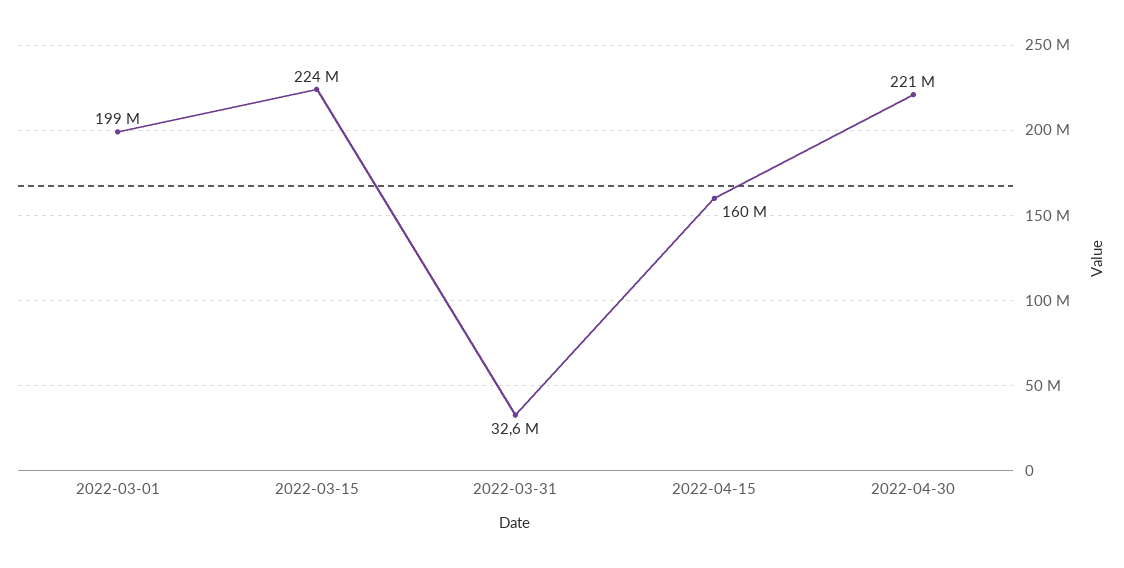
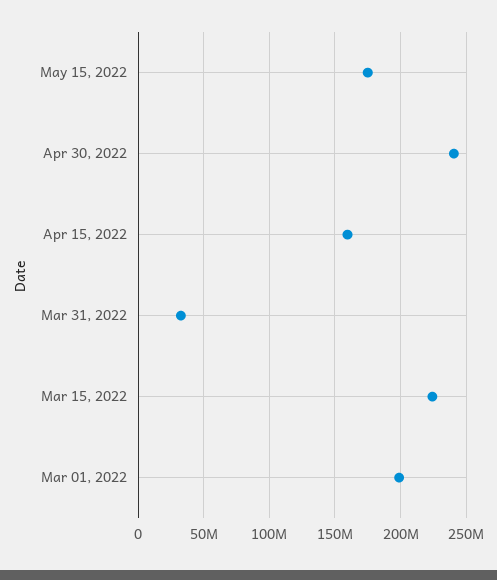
2022-04-30: 221000000 -> 240000000
May 15, 2022: none -> 175000000

